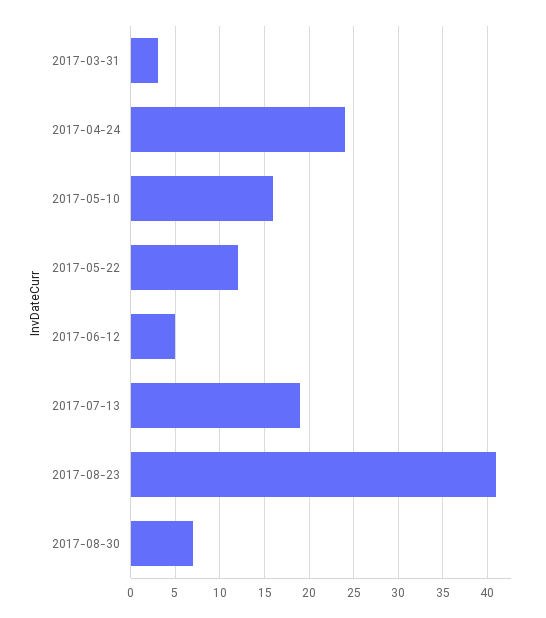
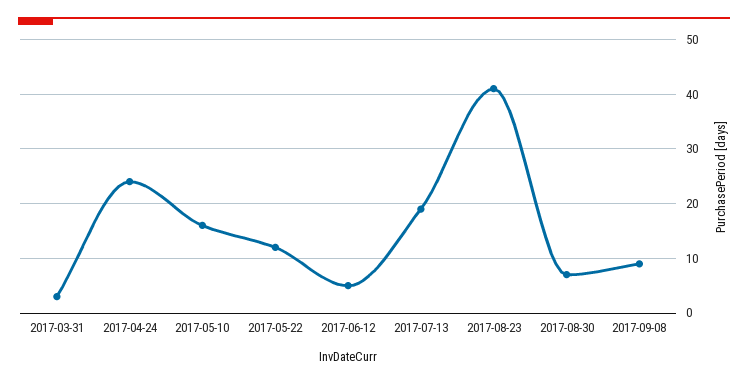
2017-09-08: none -> 10

